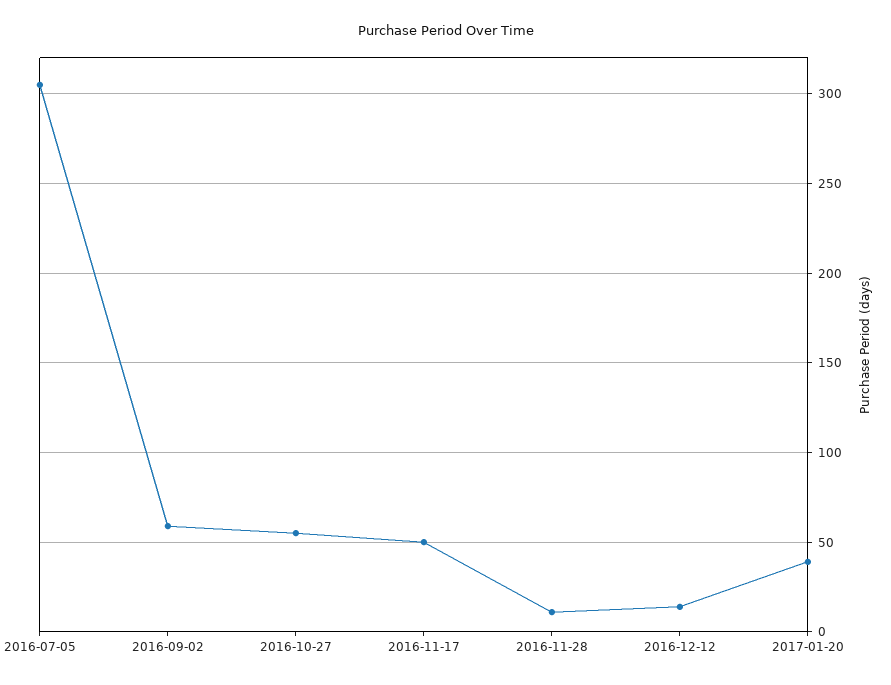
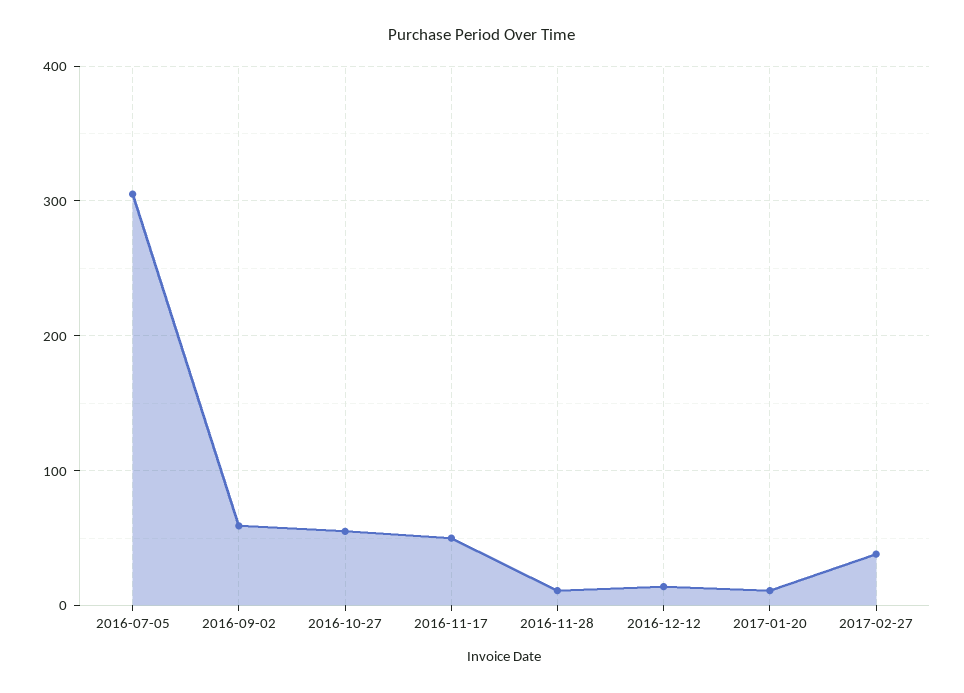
2017-01-20: 40 -> 10
2017-02-27: none -> 40

